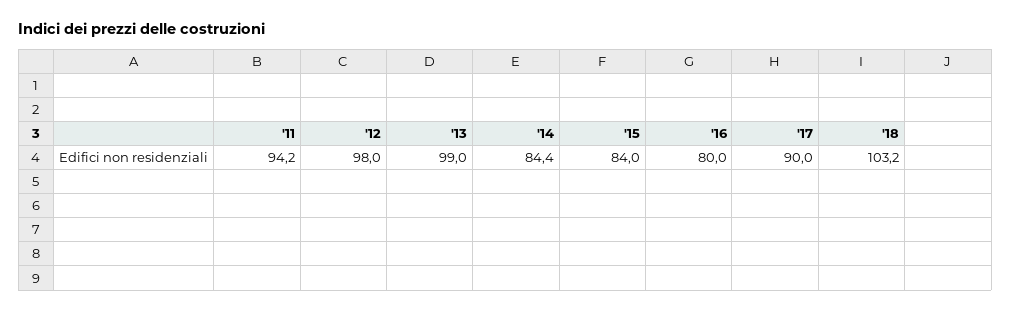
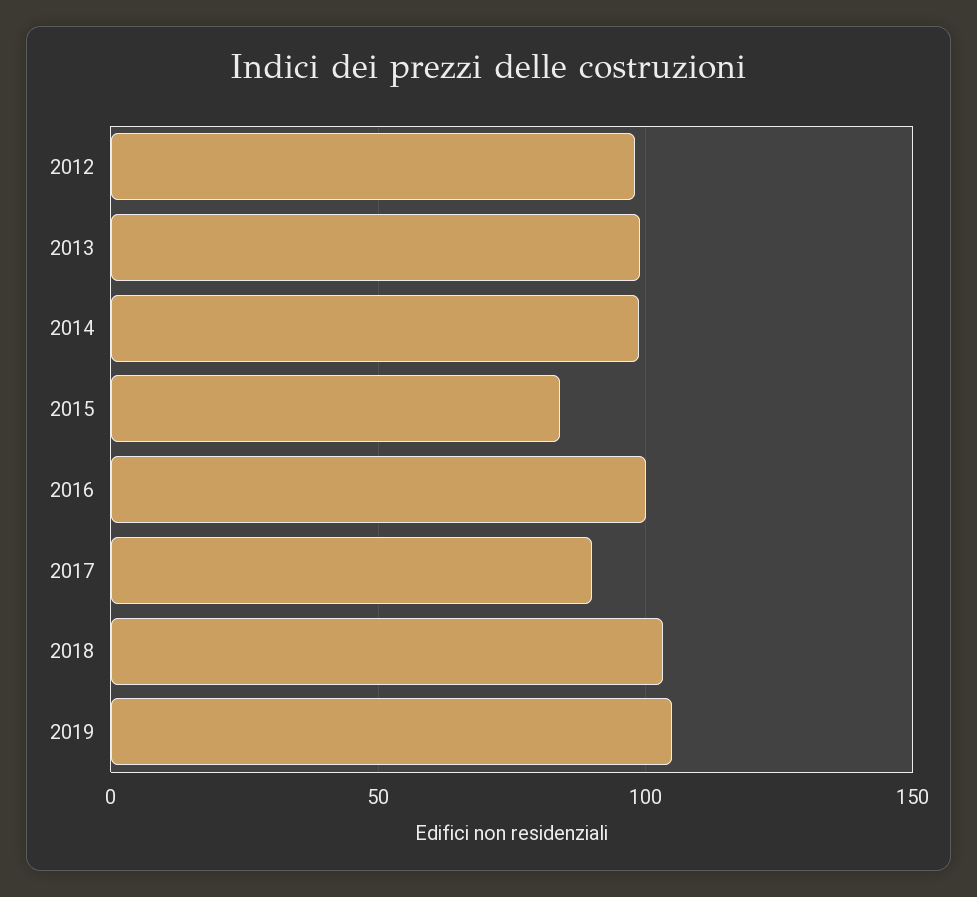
'11: 94.2 -> none
'14: 84.4 -> 100
'16: 80 -> 100
2019: none -> 105

